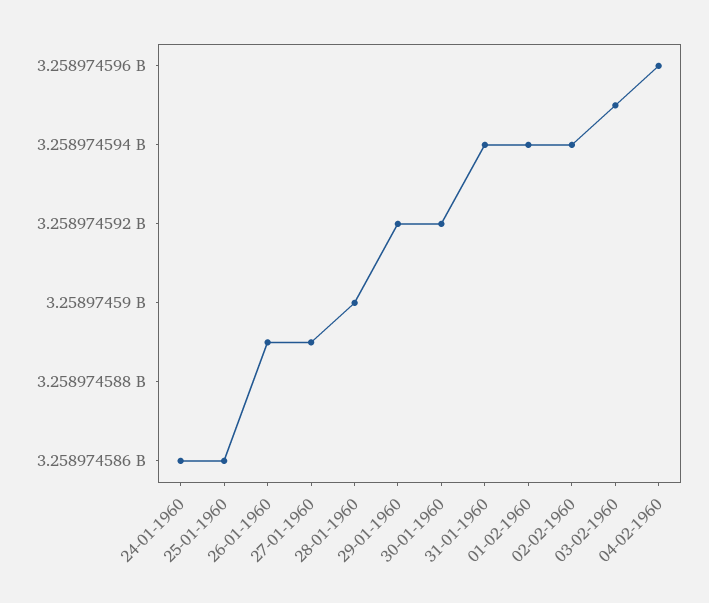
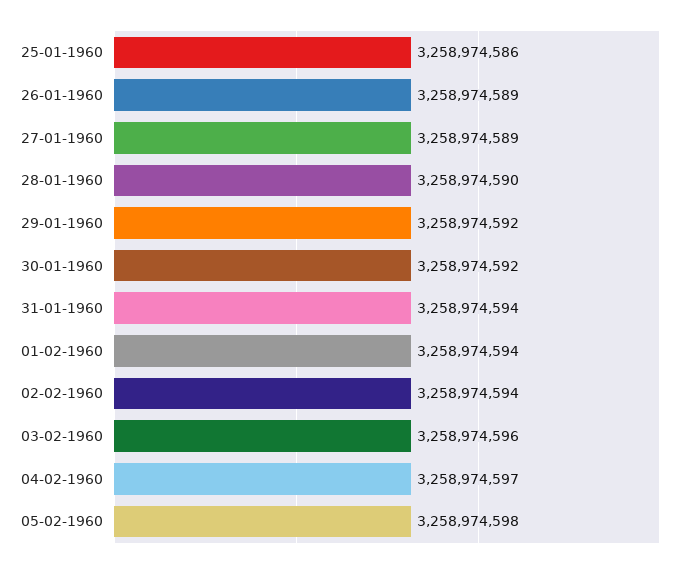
24-01-1960: 3258974586 -> none
03-02-1960: 3258974595 -> 3258974596
04-02-1960: 3258974596 -> 3258974597
05-02-1960: none -> 3258974598

